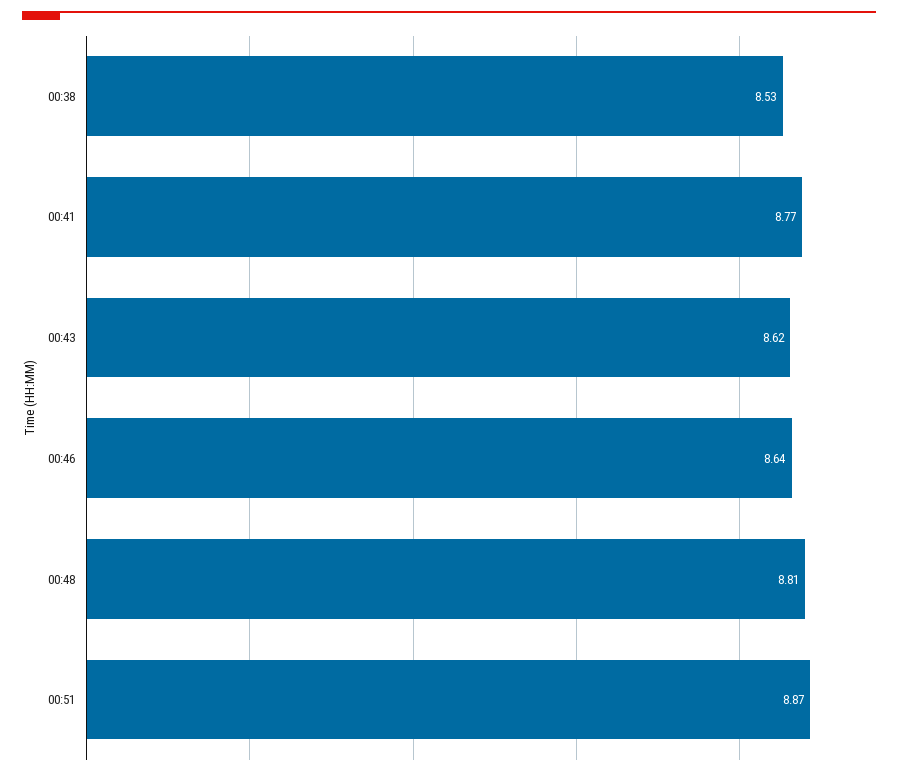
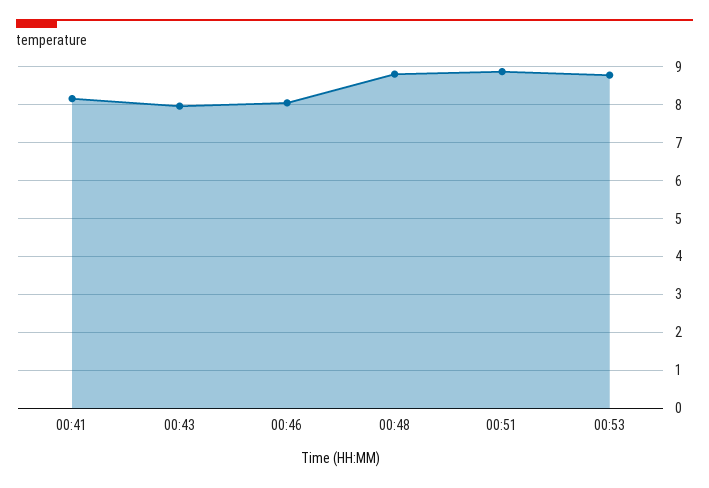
00:38: 8.53 -> none
00:41: 8.77 -> 8.2
00:43: 8.62 -> 8
00:46: 8.64 -> 8
00:53: none -> 8.8

